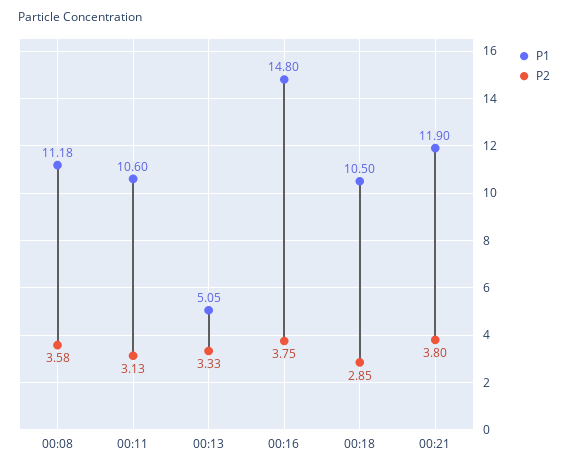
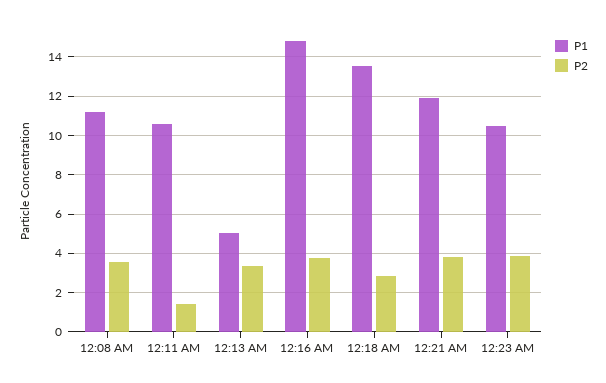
P2, 00:11: 3.13 -> 1.5
P1, 00:18: 10.5 -> 13.5
P1, 12:23 AM: none -> 10.5
P2, 12:23 AM: none -> 4

